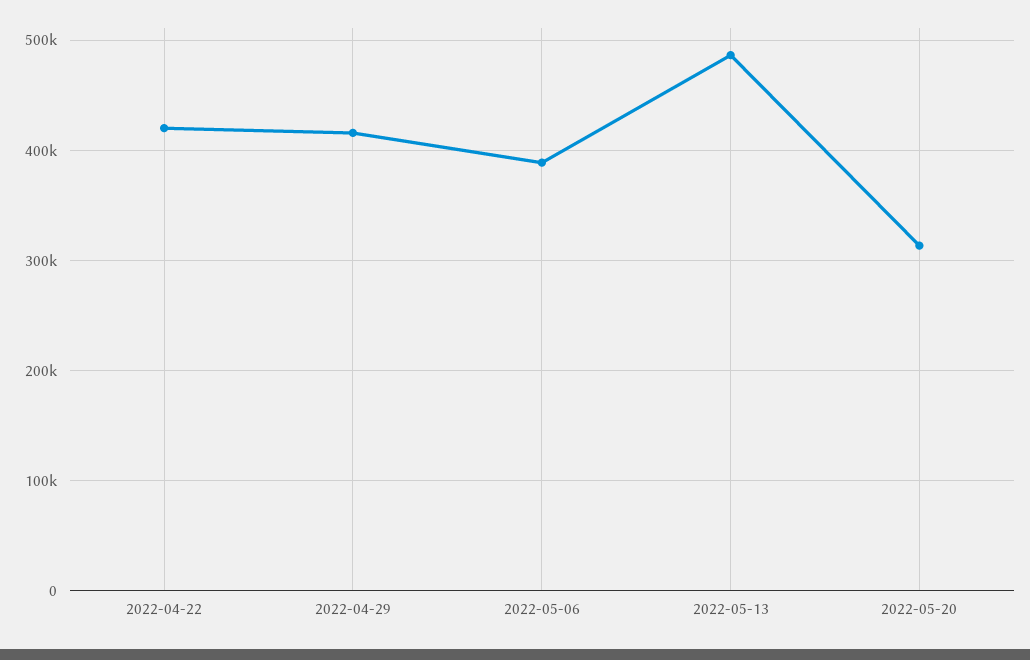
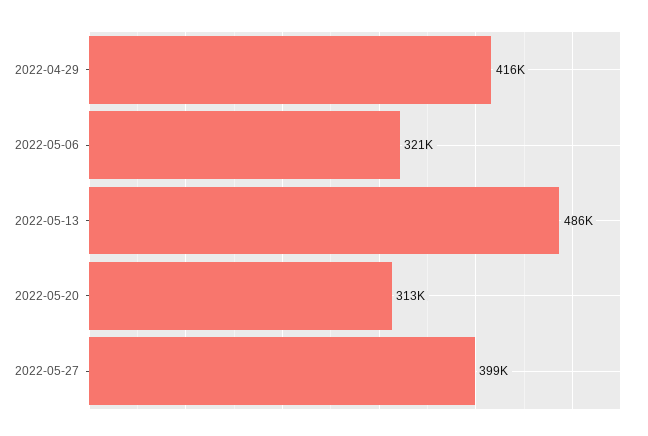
2022-04-22: 420000 -> none
2022-05-06: 390000 -> 321000
2022-05-27: none -> 399000

